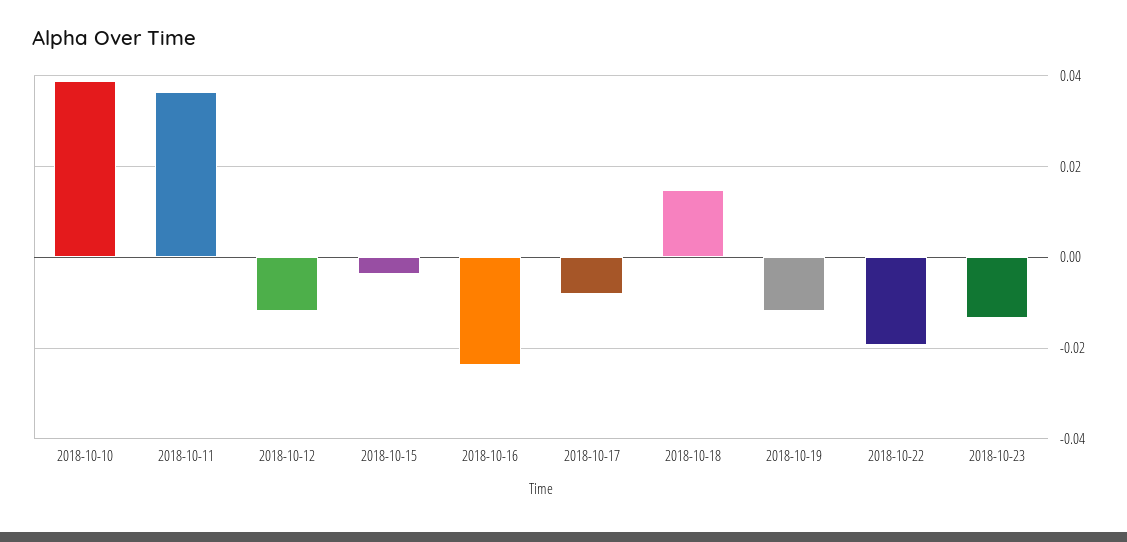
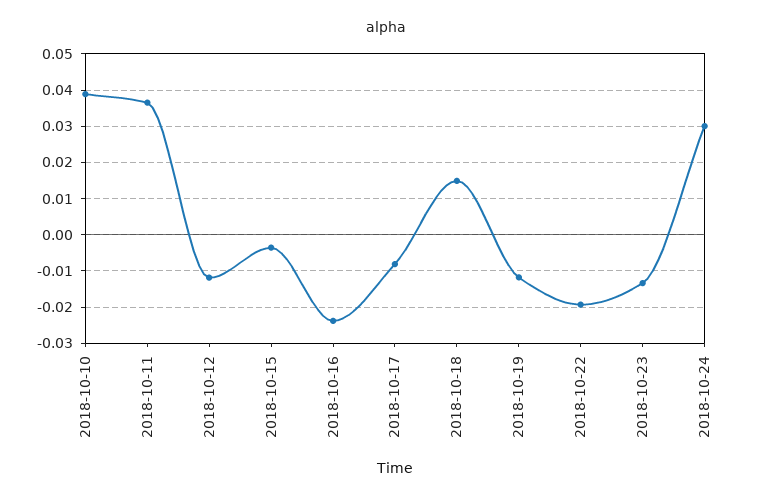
2018-10-24: none -> 0.03

